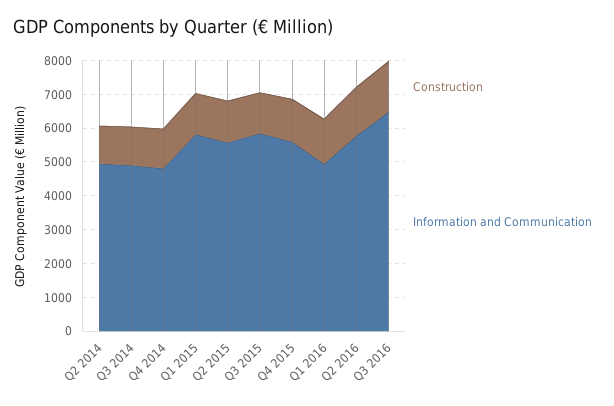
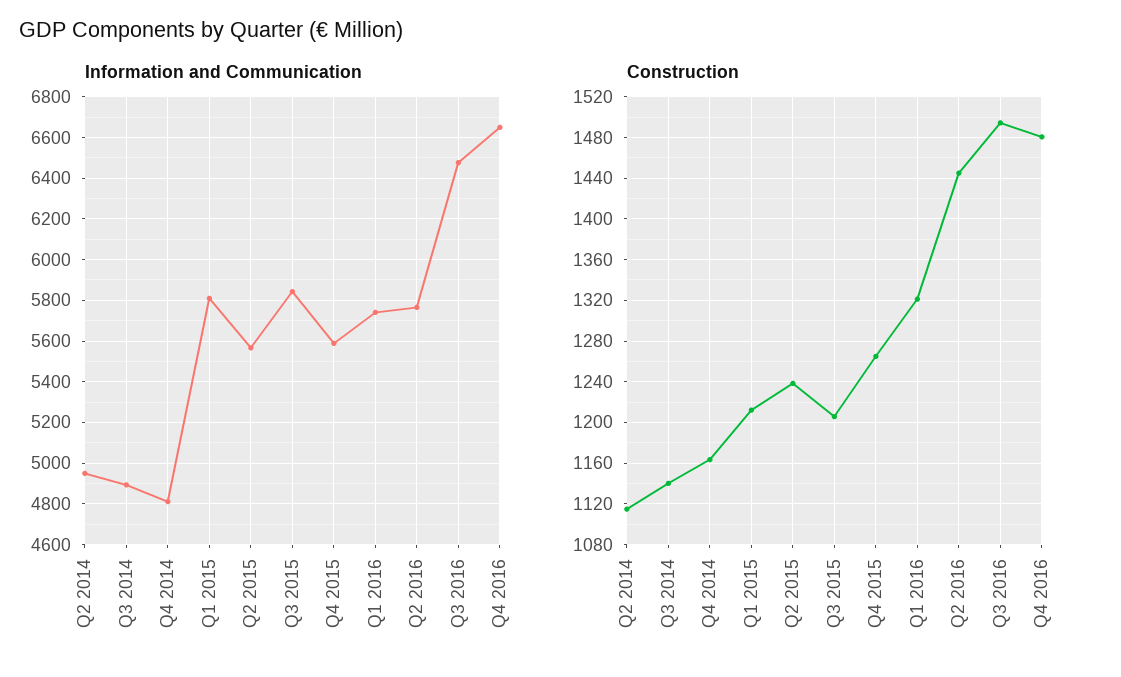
Information and Communication, Q1 2016: 5000 -> 5750
Information and Communication, Q4 2016: none -> 6650
Construction, Q4 2016: none -> 1480

